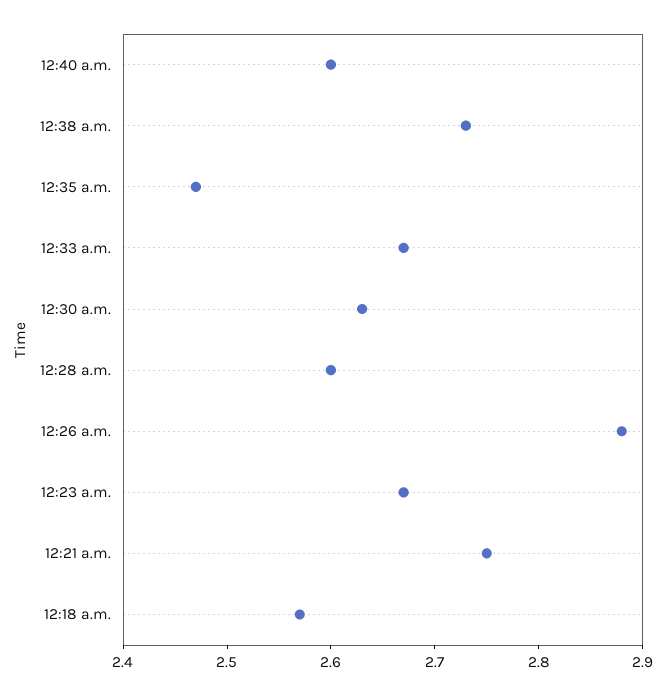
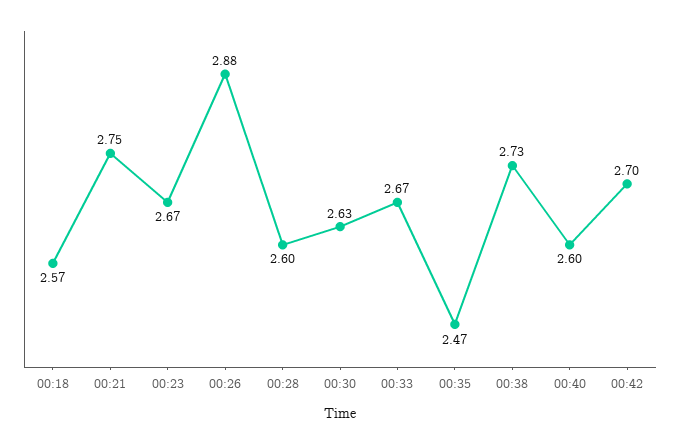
00:42: none -> 2.7

